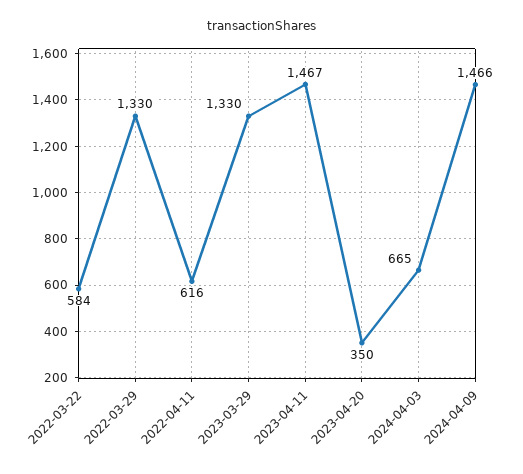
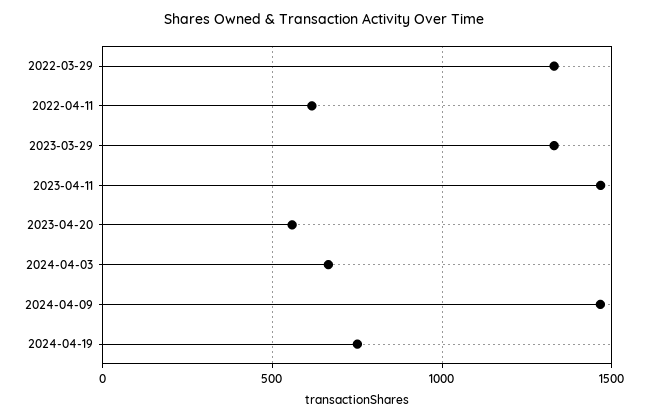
2022-03-22: 584 -> none
2023-04-20: 350 -> 550
2024-04-19: none -> 750

